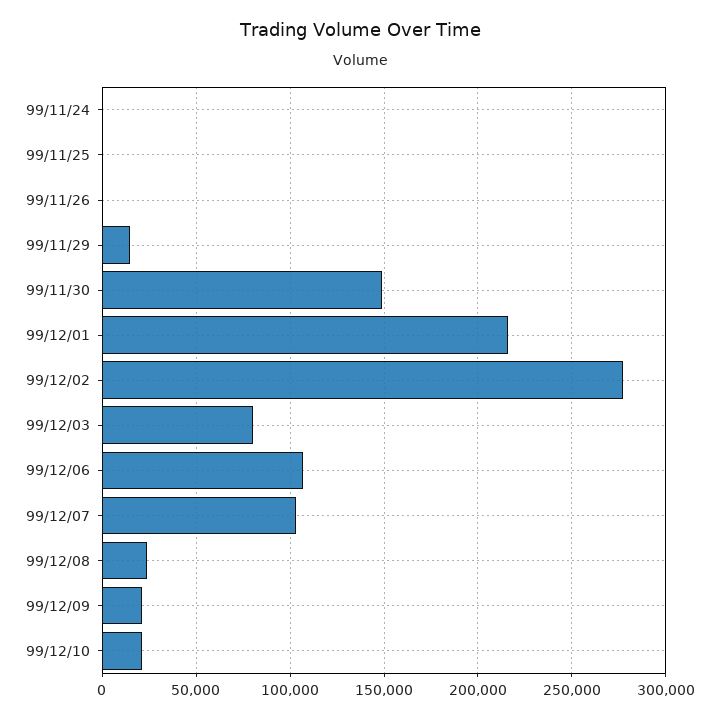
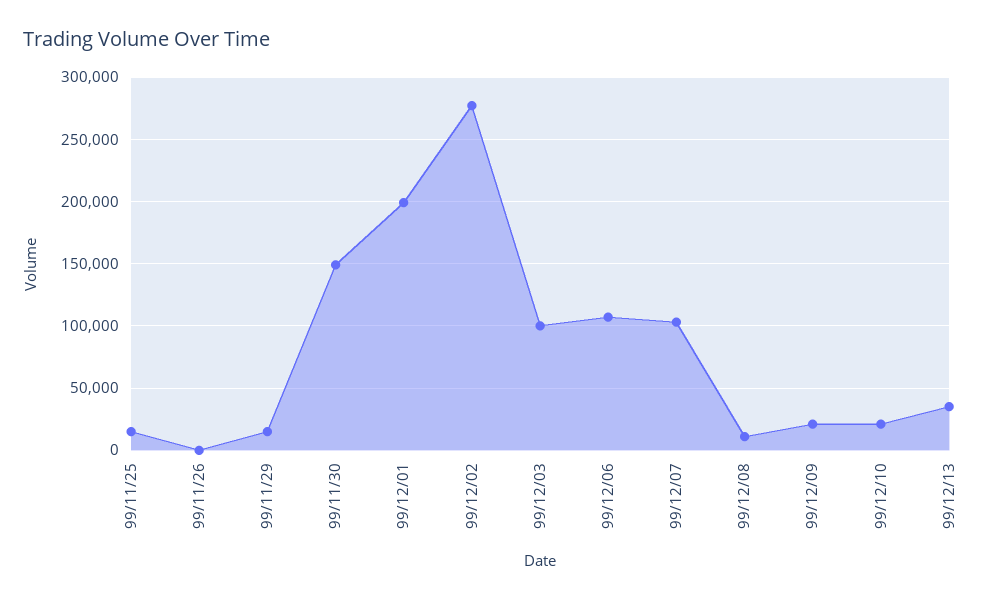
99/11/24: 0 -> none
99/11/25: 0 -> 15000
99/12/01: 215000 -> 200000
99/12/03: 80000 -> 100000
99/12/08: 25000 -> 10000
99/12/13: none -> 35000

